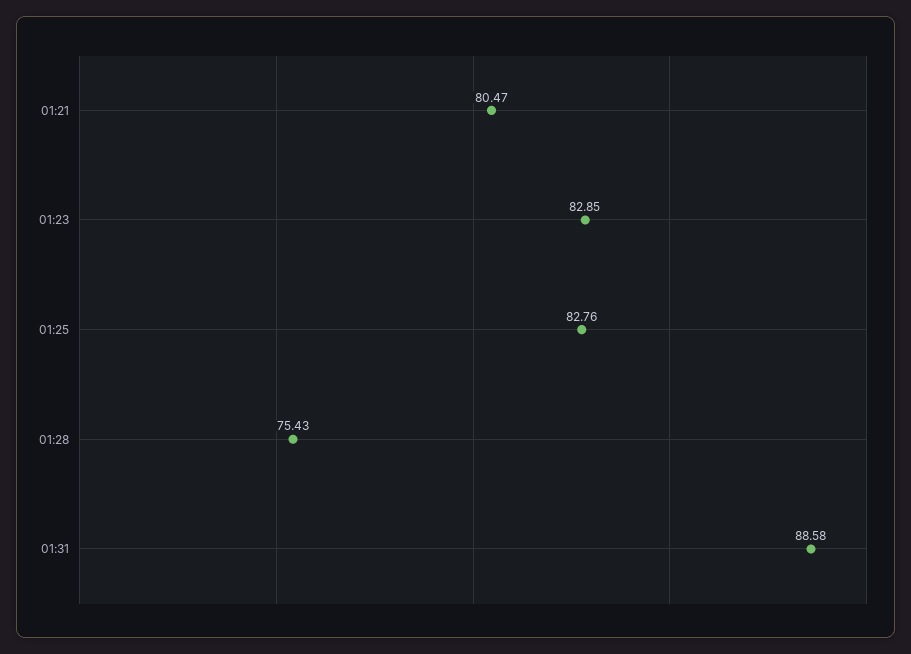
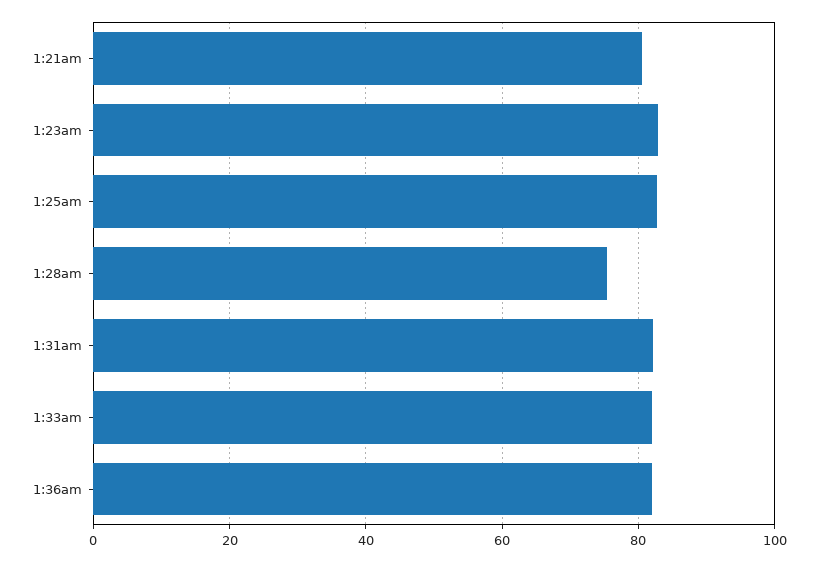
01:31: 88.58 -> 82
1:33am: none -> 82
1:36am: none -> 82

